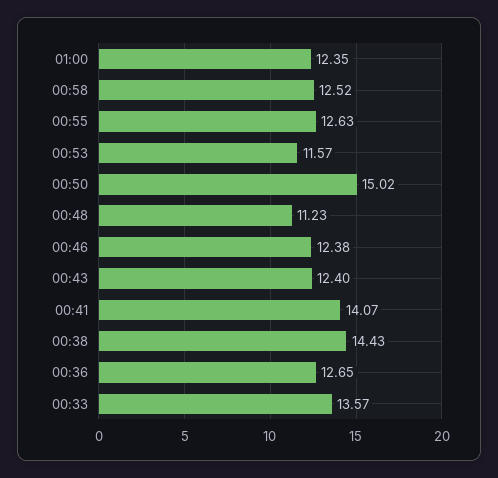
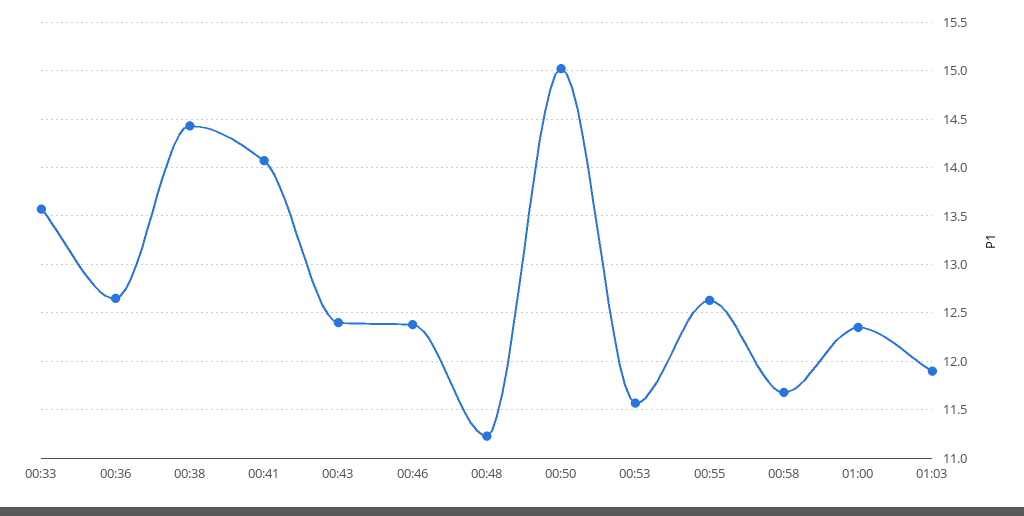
00:58: 12.52 -> 11.7
01:03: none -> 11.9

